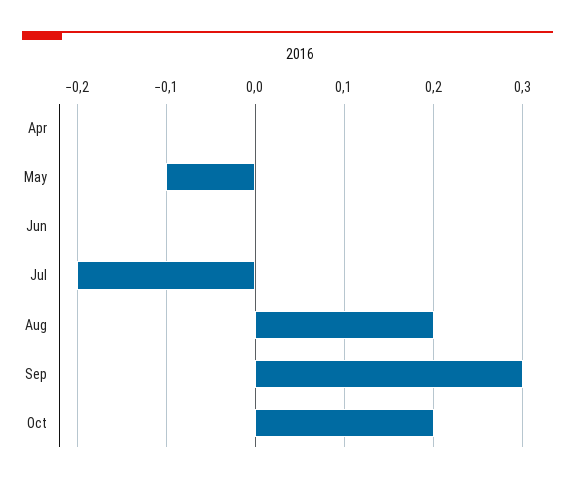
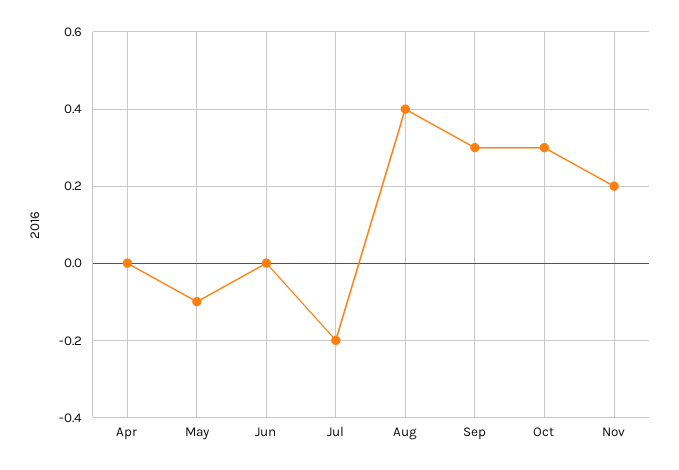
Aug: 0.2 -> 0.4
Oct: 0.2 -> 0.3
Nov: none -> 0.2

